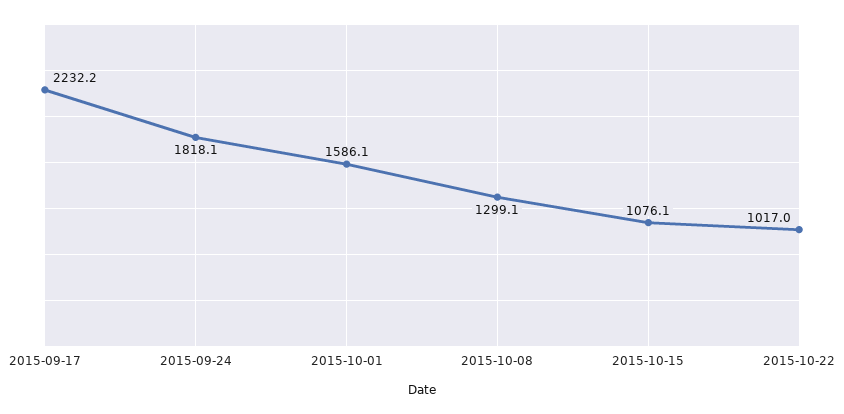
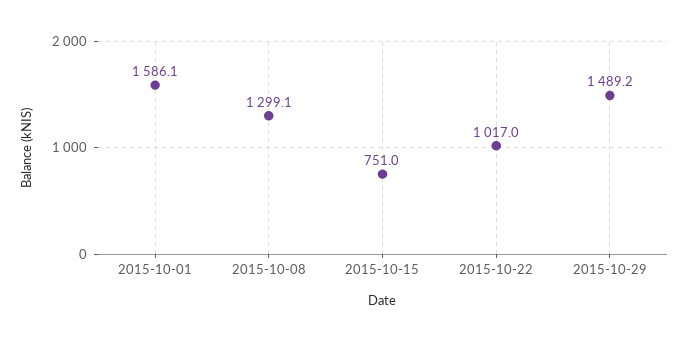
2015-09-17: 2232.2 -> none
2015-09-24: 1818.1 -> none
2015-10-15: 1076.1 -> 751
2015-10-29: none -> 1489.2

